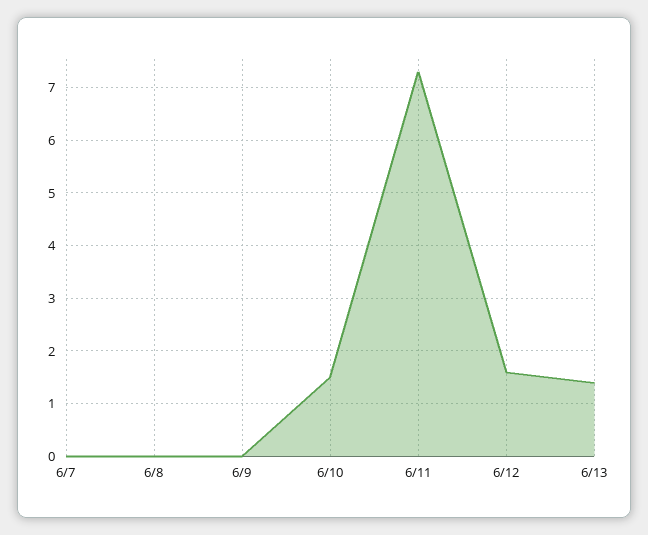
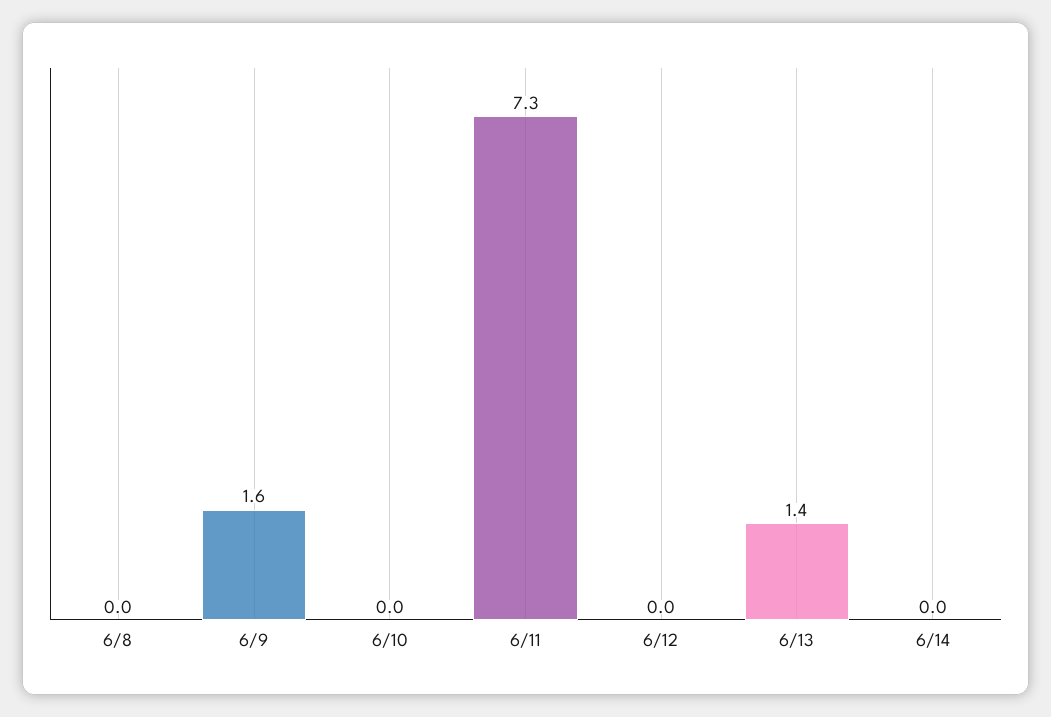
6/7: 0 -> none
6/9: 0 -> 1.6
6/10: 1.5 -> 0
6/12: 1.5 -> 0
6/14: none -> 0

